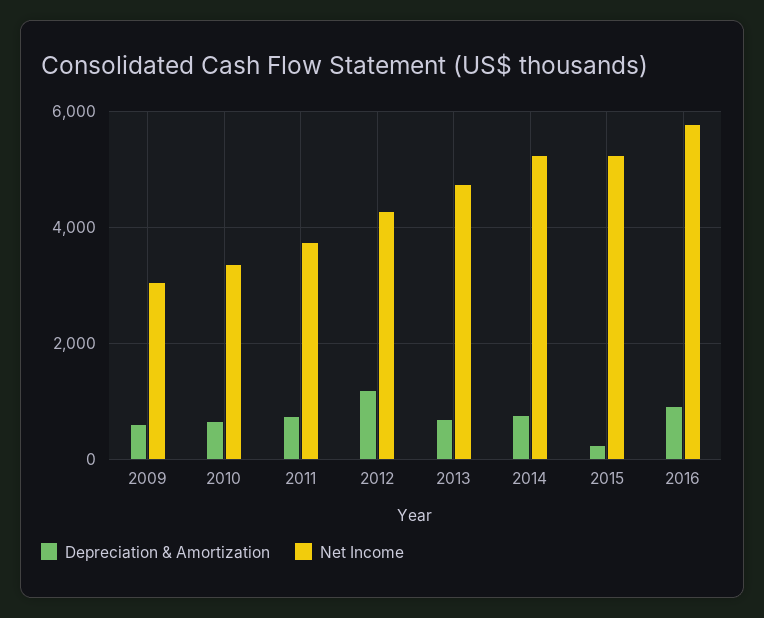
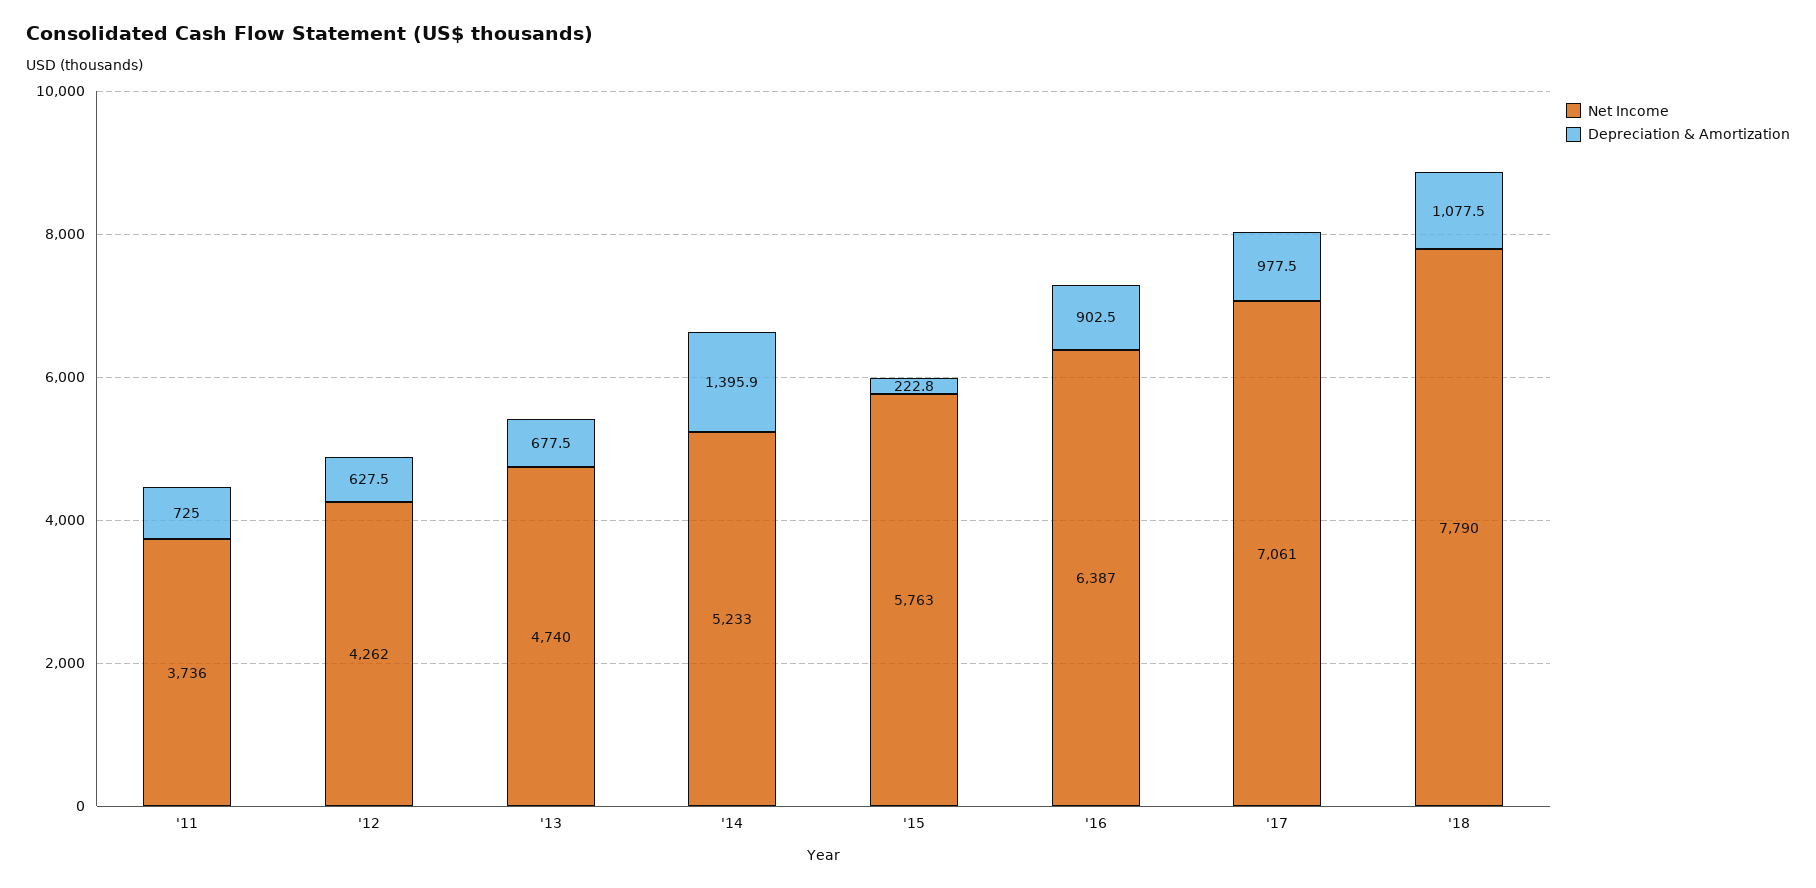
Depreciation & Amortization, 2009: 600 -> none
Net Income, 2009: 3000 -> none
Depreciation & Amortization, 2010: 600 -> none
Net Income, 2010: 3400 -> none
Depreciation & Amortization, 2012: 1200 -> 627.5
Depreciation & Amortization, 2014: 800 -> 1395.9
Net Income, 2015: 5200 -> 5763
Net Income, 2016: 5800 -> 6387
Net Income, '17: none -> 7061
Depreciation & Amortization, '17: none -> 977.5
Net Income, '18: none -> 7790
Depreciation & Amortization, '18: none -> 1077.5

